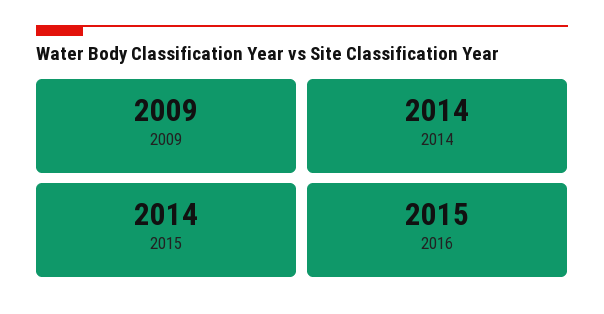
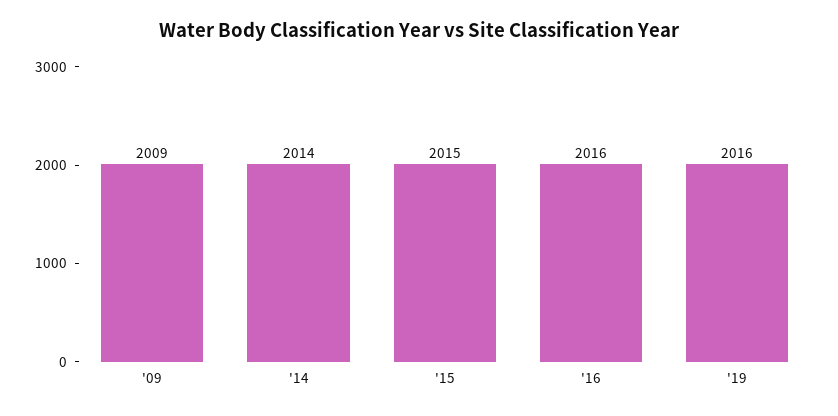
2015: 2014 -> 2015
2016: 2015 -> 2016
'19: none -> 2016

